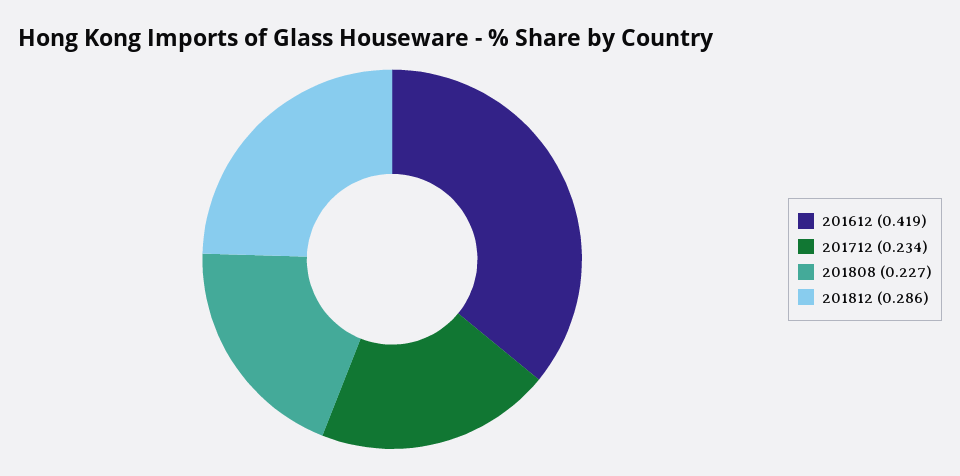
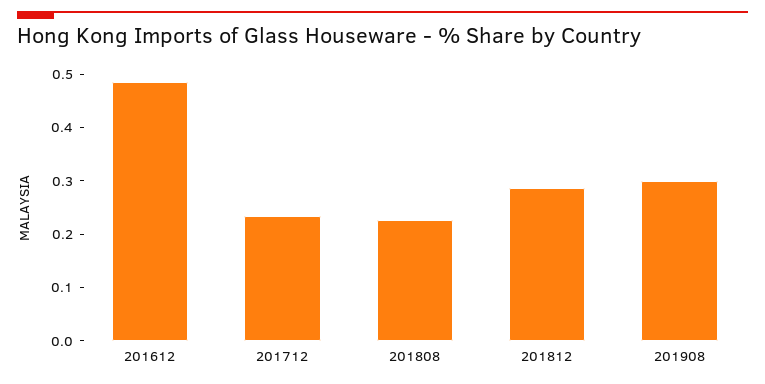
201612: 0.419 -> 0.48
201908: none -> 0.3

